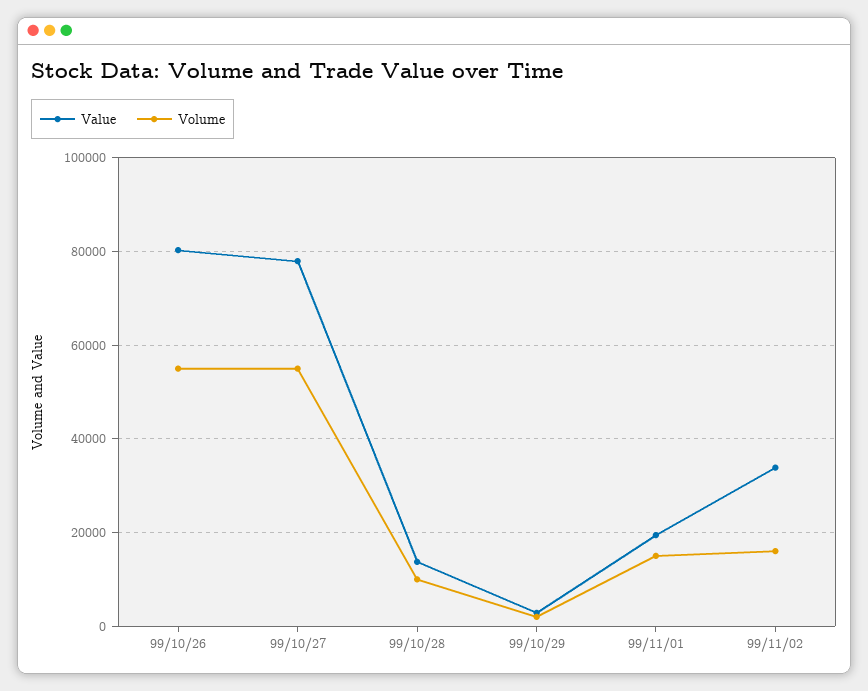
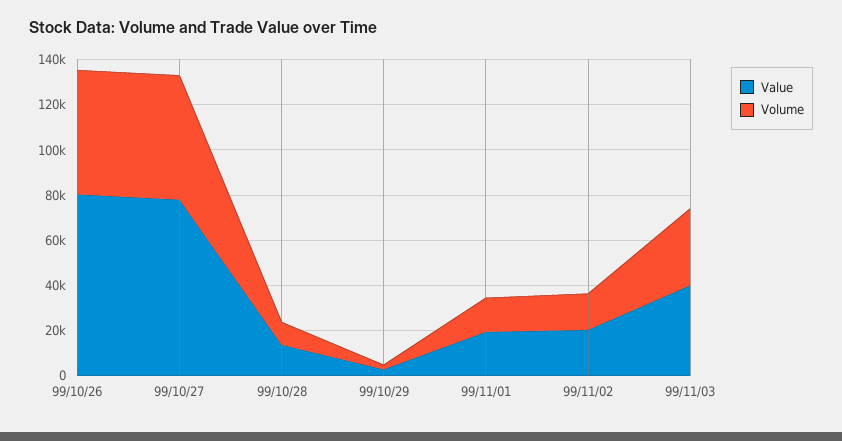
Value, 99/11/02: 34000 -> 20000
Value, 99/11/03: none -> 40000
Volume, 99/11/03: none -> 35000

